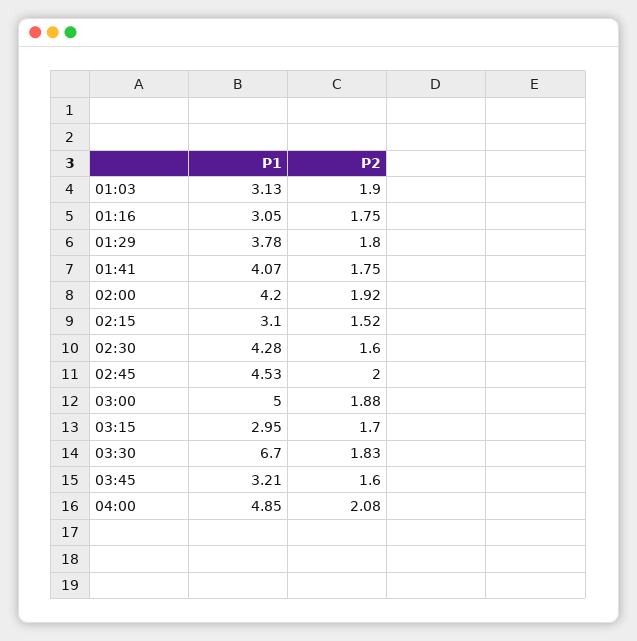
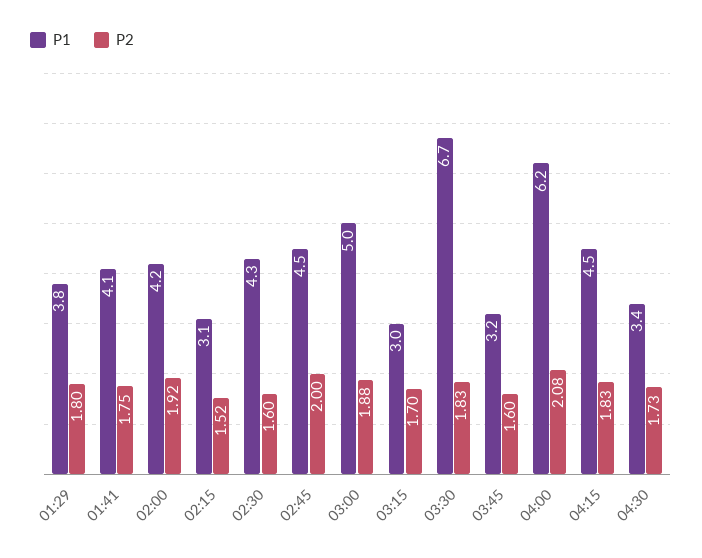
P1, 01:03: 3.13 -> none
P2, 01:03: 1.9 -> none
P1, 01:16: 3.05 -> none
P2, 01:16: 1.75 -> none
P1, 04:00: 4.85 -> 6.2
P1, 04:15: none -> 4.5
P2, 04:15: none -> 1.83
P1, 04:30: none -> 3.4
P2, 04:30: none -> 1.73

